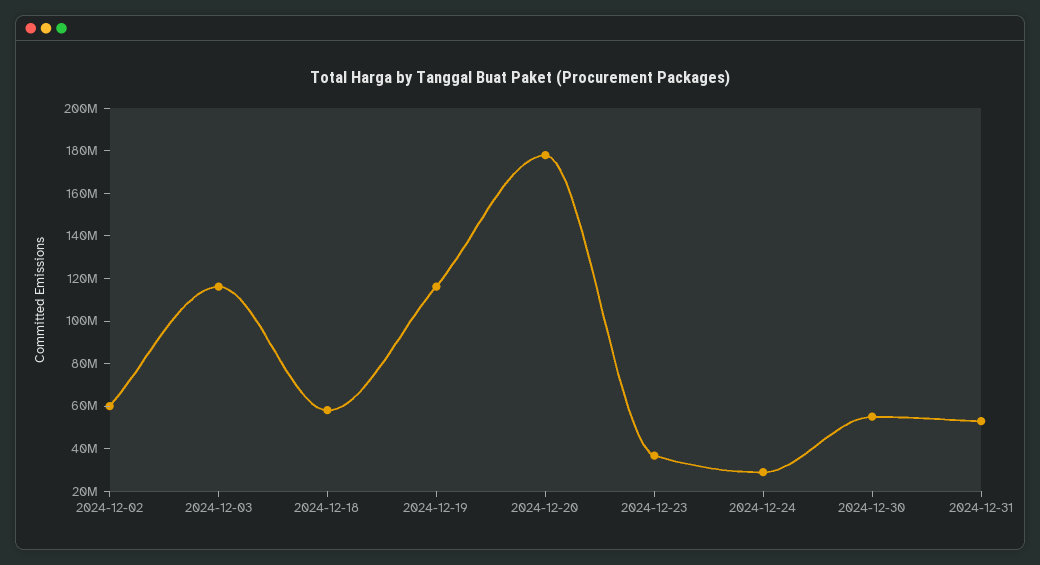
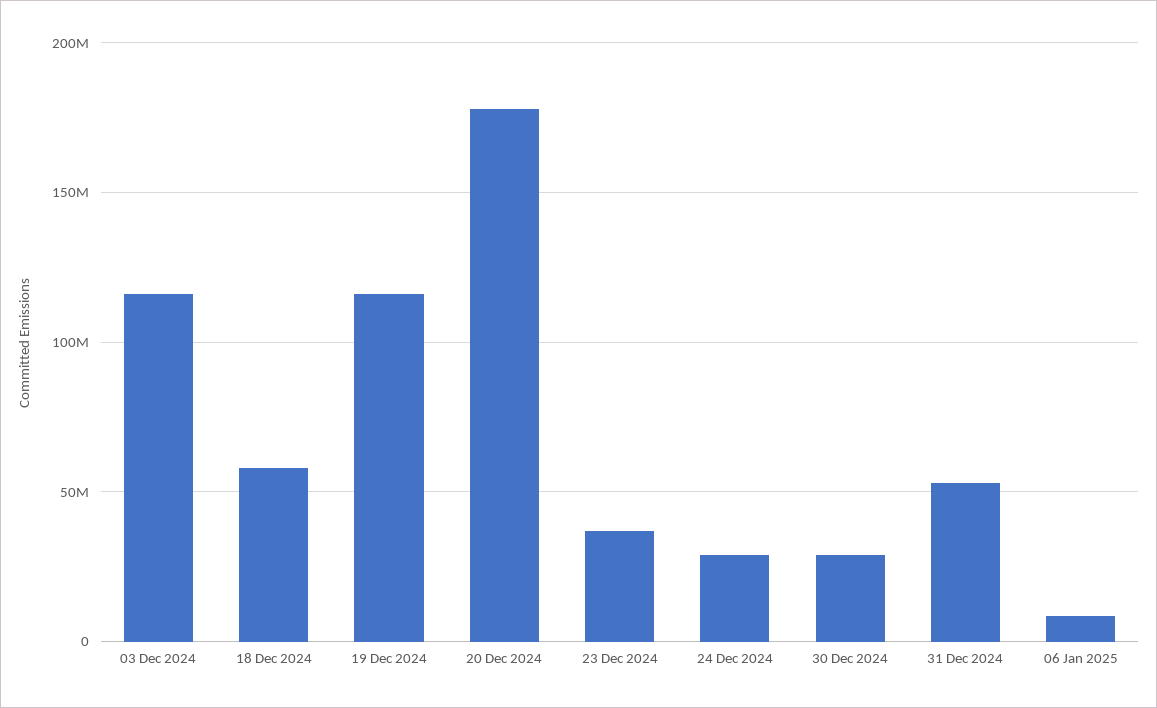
2024-12-02: 60000000 -> none
2024-12-30: 55000000 -> 30000000
06 Jan 2025: none -> 10000000

